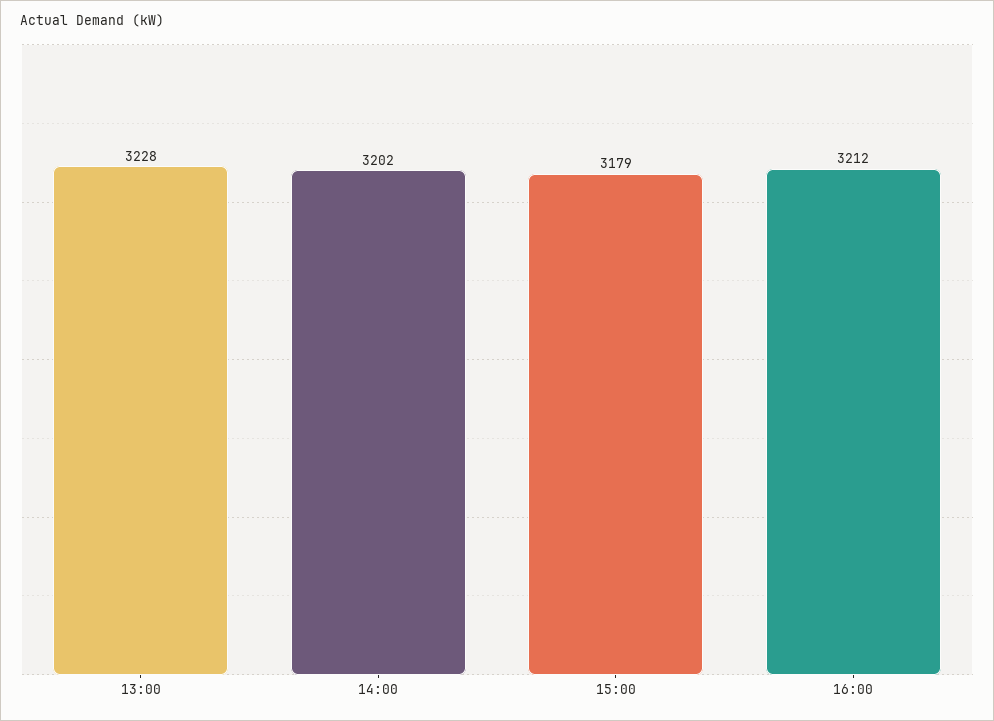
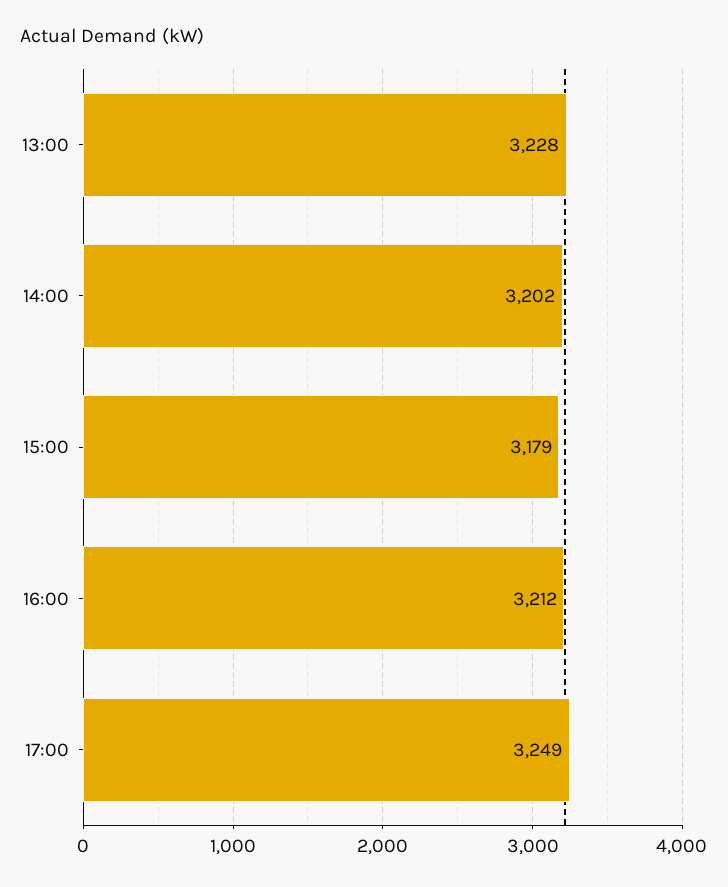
17:00: none -> 3249

